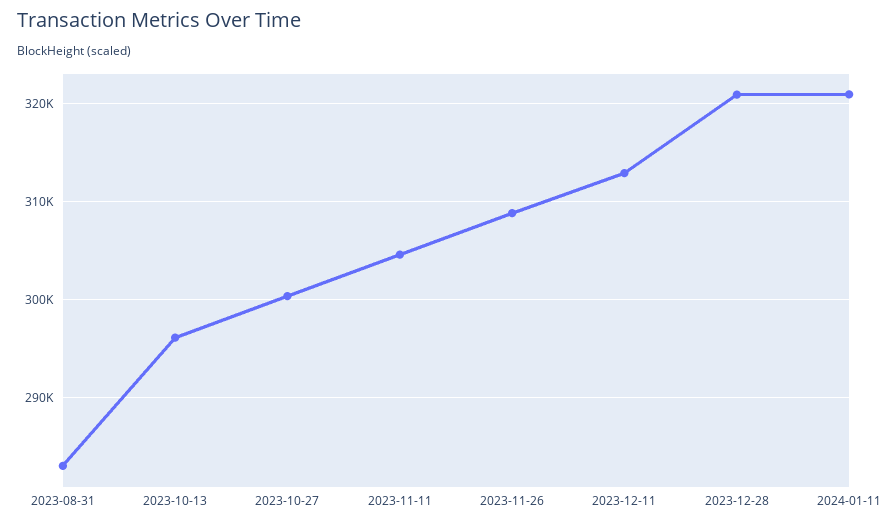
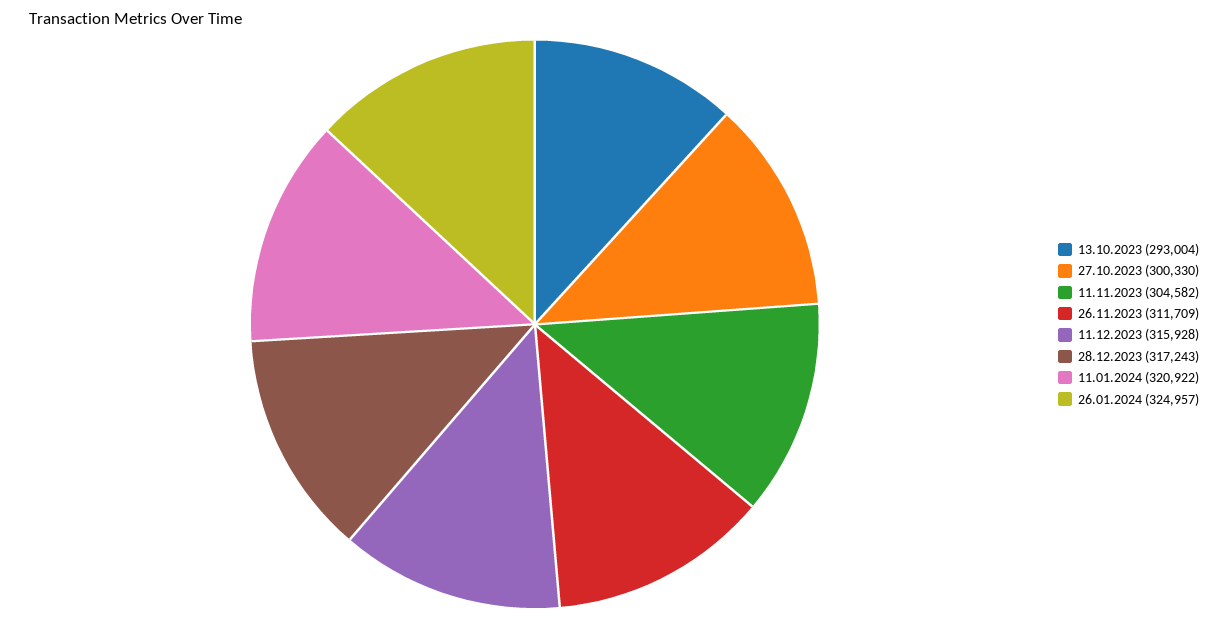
2023-08-31: 283000 -> none
2023-10-13: 296000 -> 293004
2023-11-26: 309000 -> 311709
2023-12-11: 313000 -> 315928
2023-12-28: 321000 -> 317243
26.01.2024: none -> 324957

